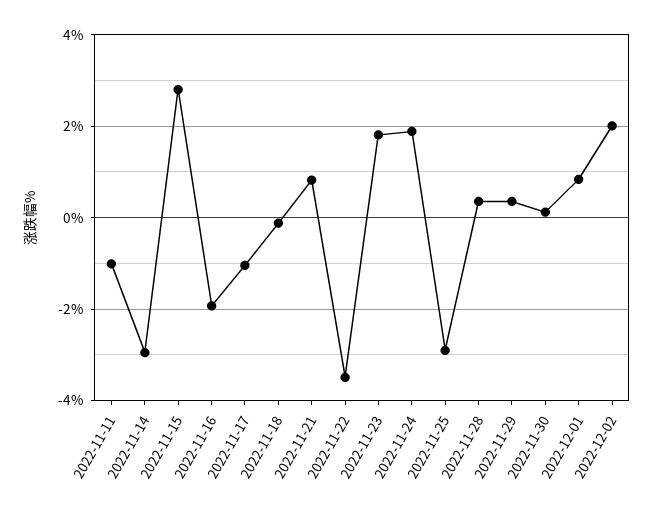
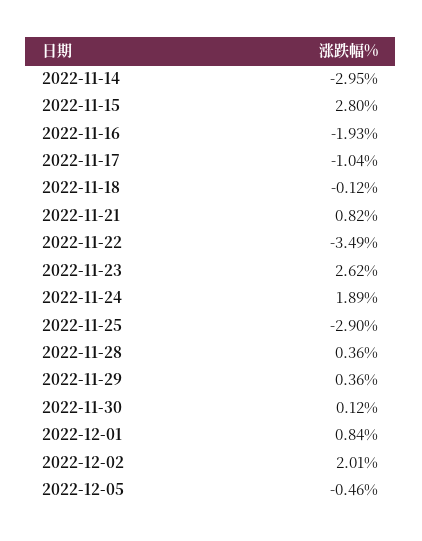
2022-11-11: -1 -> none
2022-11-23: 1.8 -> 2.62
2022-12-05: none -> -0.46

